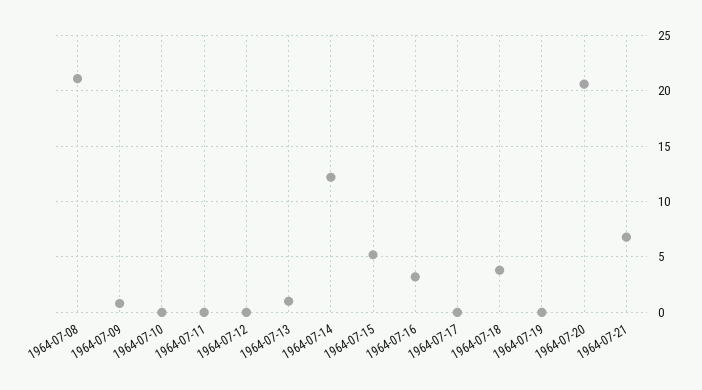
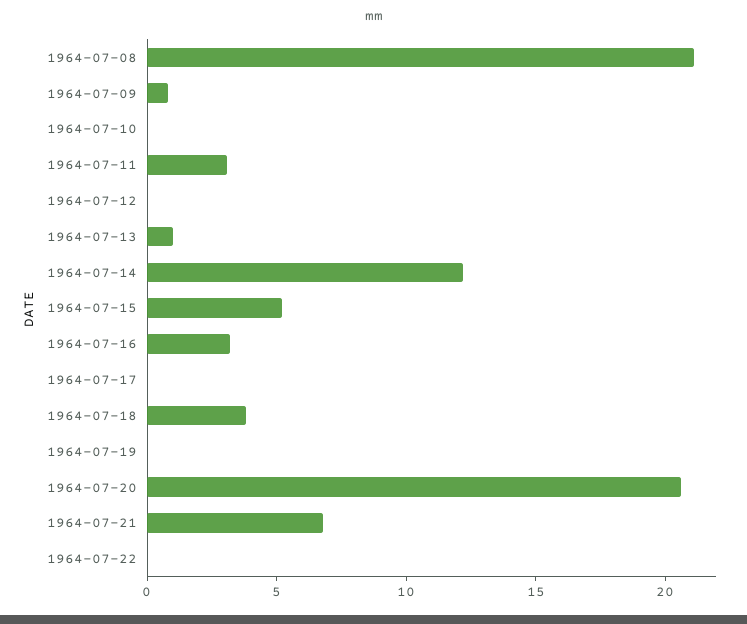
1964-07-11: 0 -> 3
1964-07-22: none -> 0

